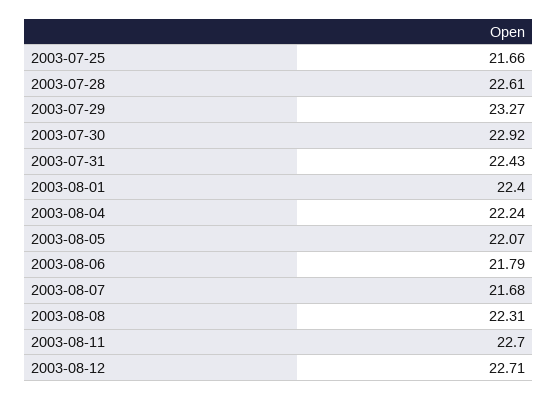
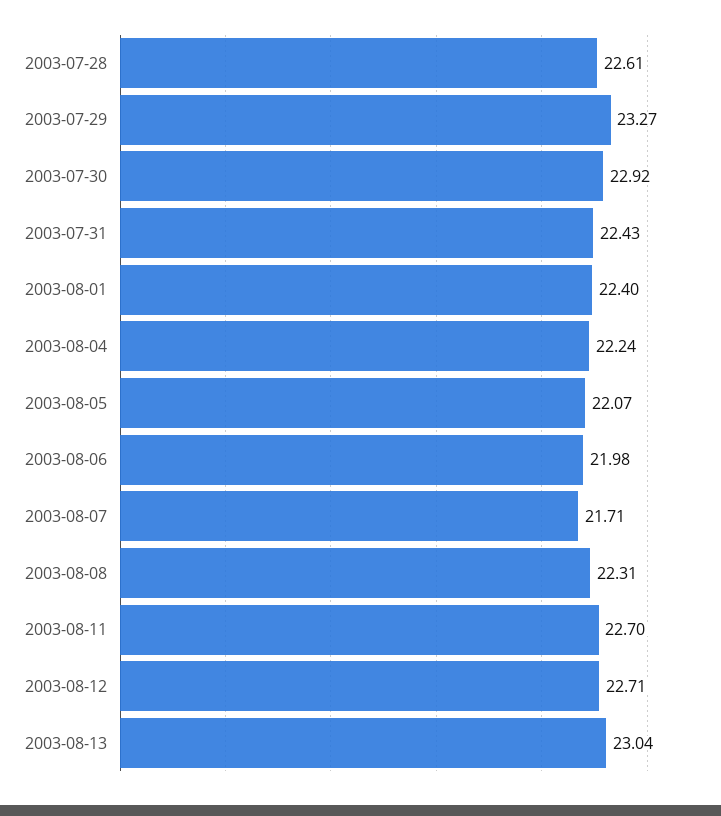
2003-07-25: 21.66 -> none
2003-08-06: 21.79 -> 21.98
2003-08-07: 21.68 -> 21.71
2003-08-13: none -> 23.04

